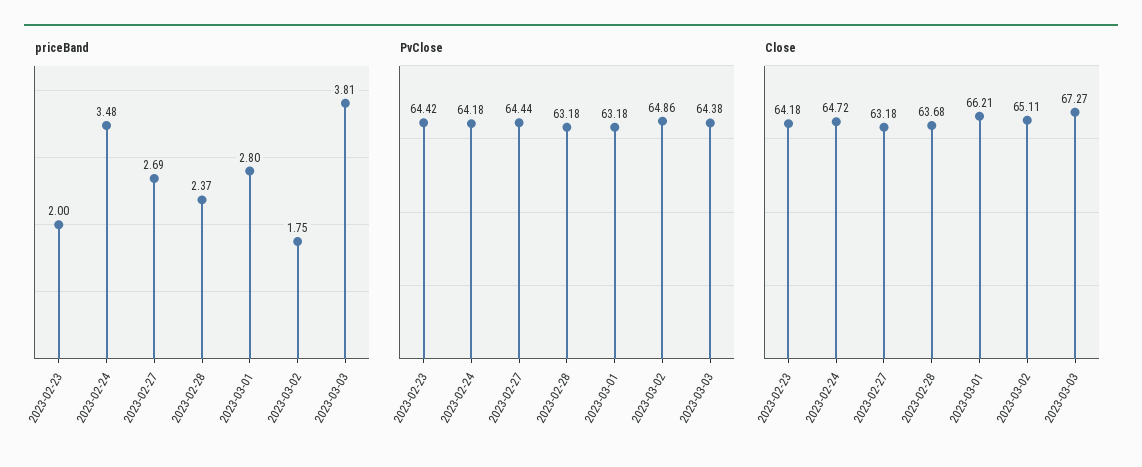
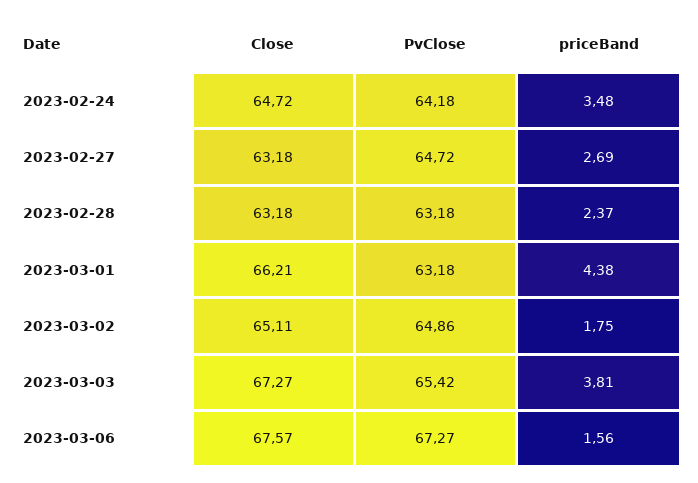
priceBand, 2023-02-23: 2 -> none
priceBand, 2023-03-01: 2.8 -> 4.38
PvClose, 2023-02-23: 64.42 -> none
PvClose, 2023-02-27: 64.44 -> 64.72
PvClose, 2023-03-03: 64.38 -> 65.42
Close, 2023-02-23: 64.18 -> none
Close, 2023-02-28: 63.68 -> 63.18
Close, 2023-03-06: none -> 67.57
PvClose, 2023-03-06: none -> 67.27
priceBand, 2023-03-06: none -> 1.56

